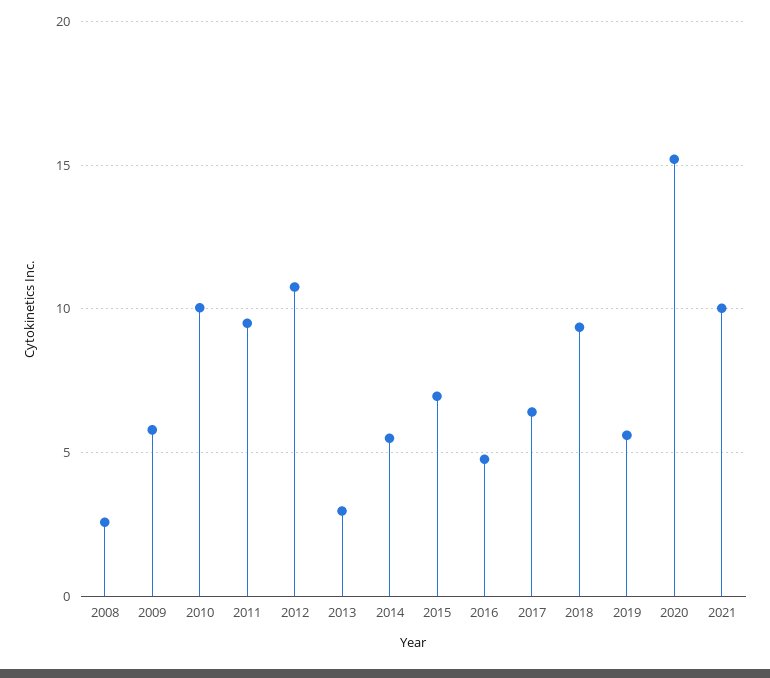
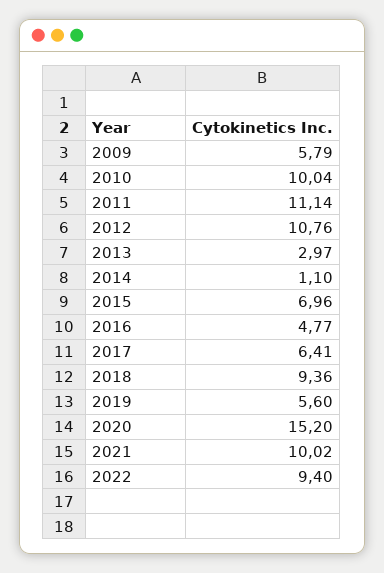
2008: 2.5 -> none
2011: 9.5 -> 11.14
2014: 5.5 -> 1.1
2022: none -> 9.4

